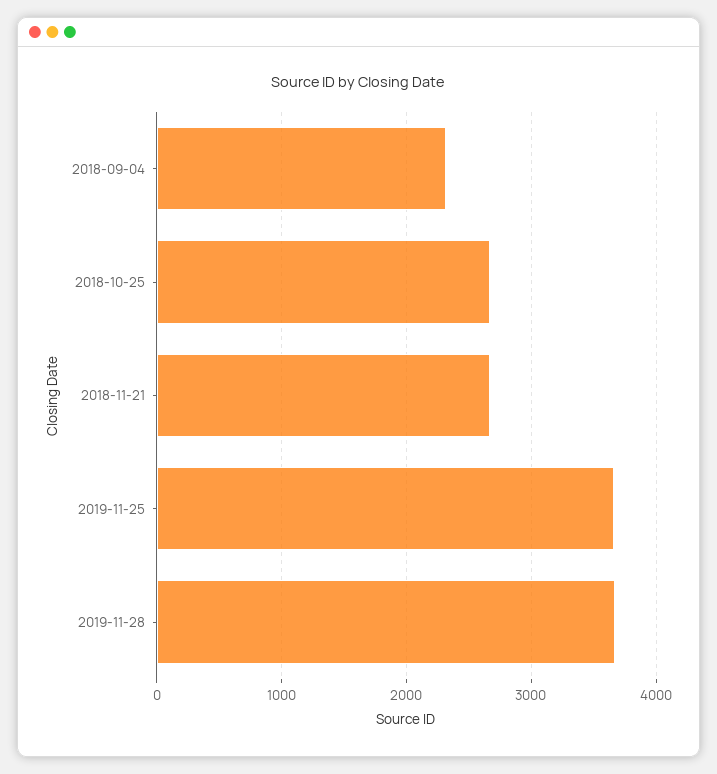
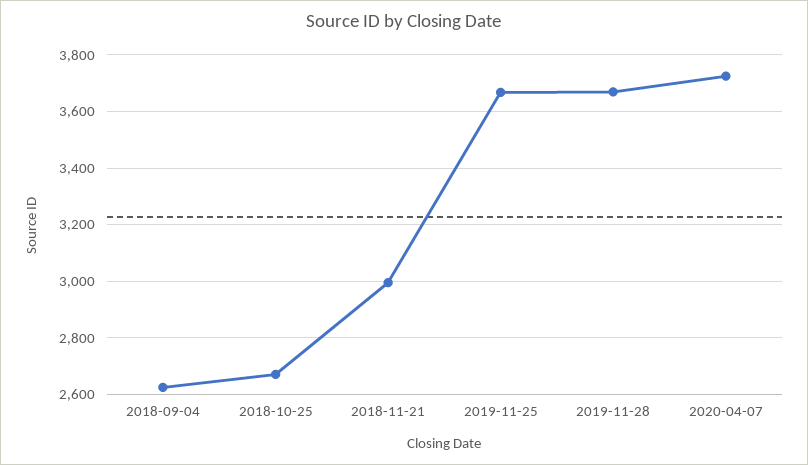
2018-09-04: 2300 -> 2625
2018-11-21: 2700 -> 3000
2020-04-07: none -> 3725

